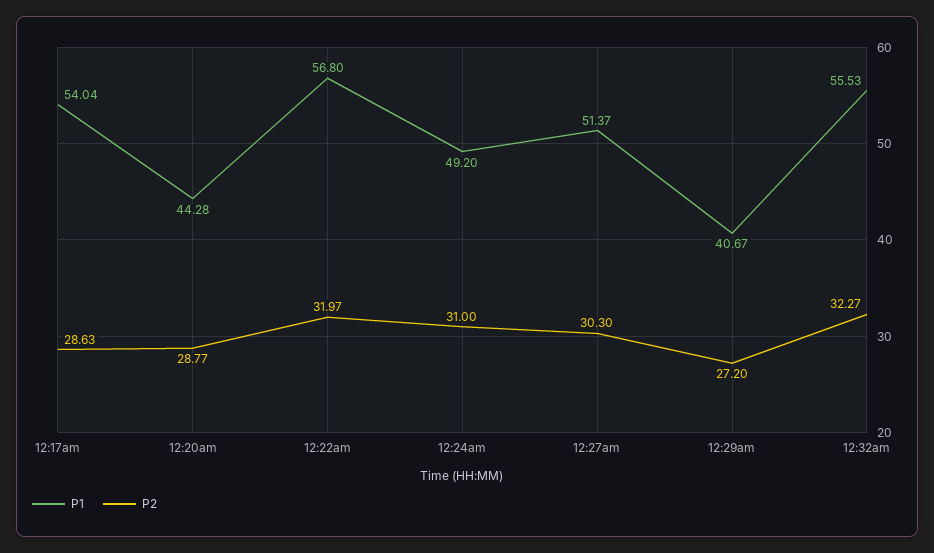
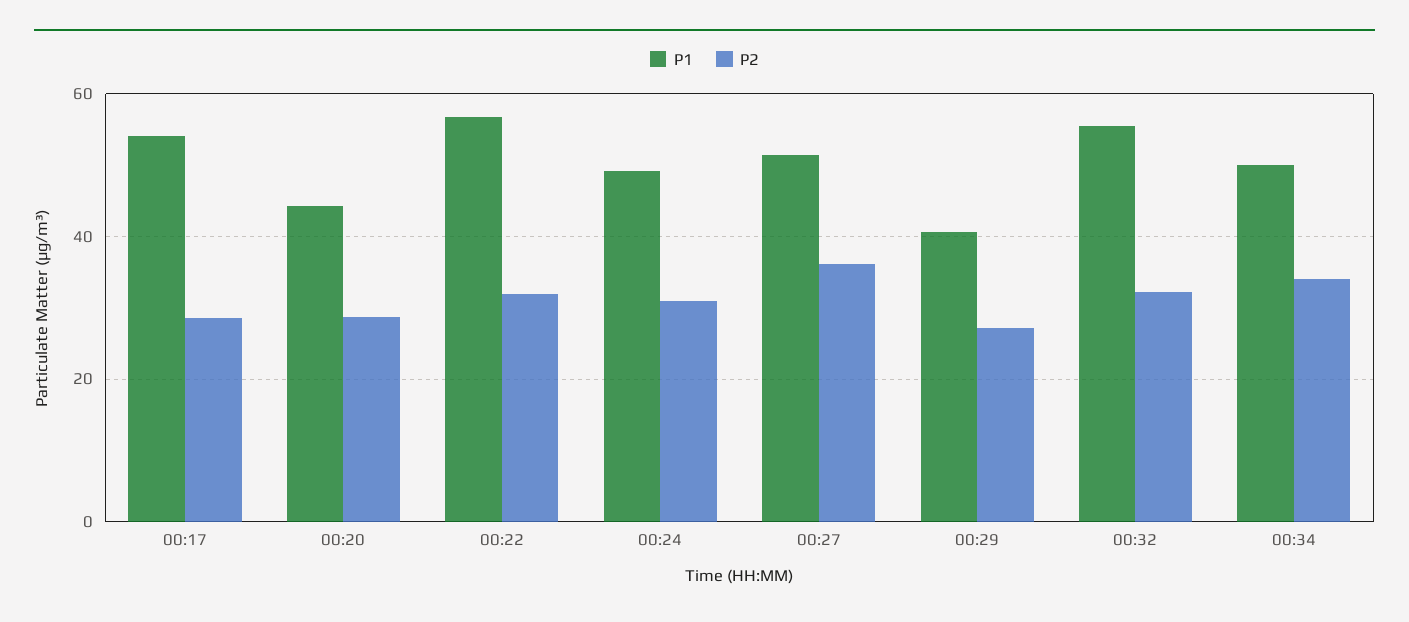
P2, 12:27am: 30.3 -> 36
P1, 00:34: none -> 50
P2, 00:34: none -> 34

